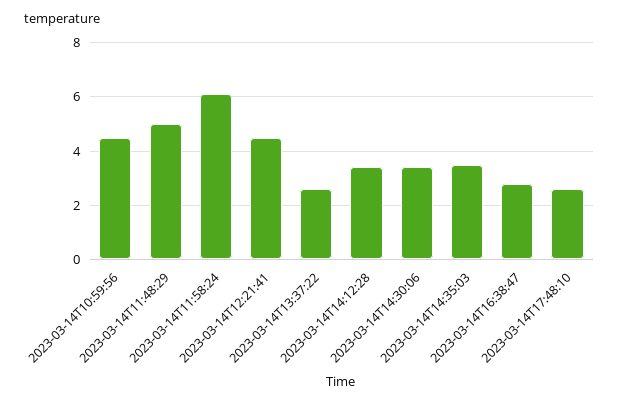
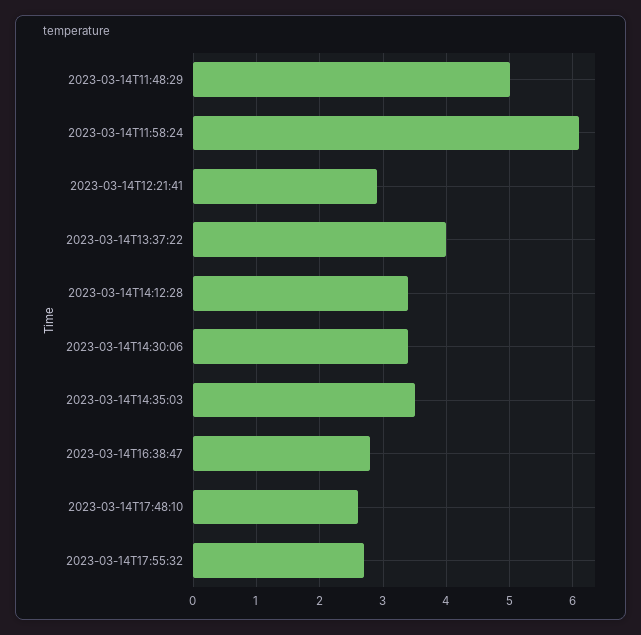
2023-03-14T10:59:56: 4.5 -> none
2023-03-14T12:21:41: 4.5 -> 2.9
2023-03-14T13:37:22: 2.5 -> 4
2023-03-14T17:55:32: none -> 2.7

